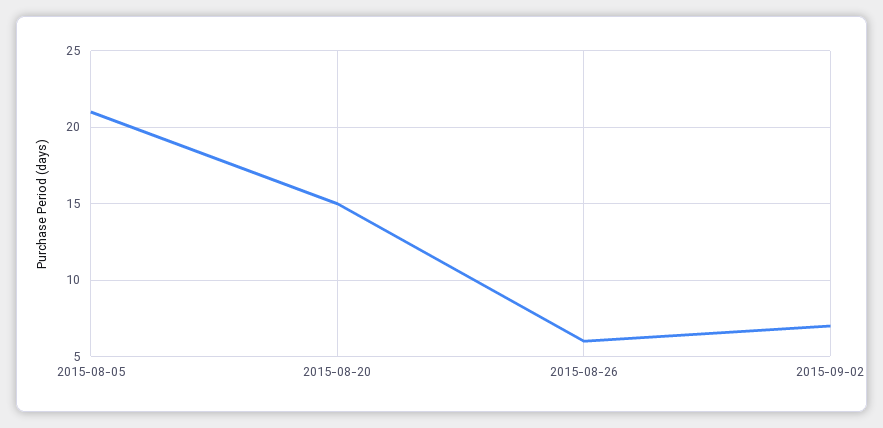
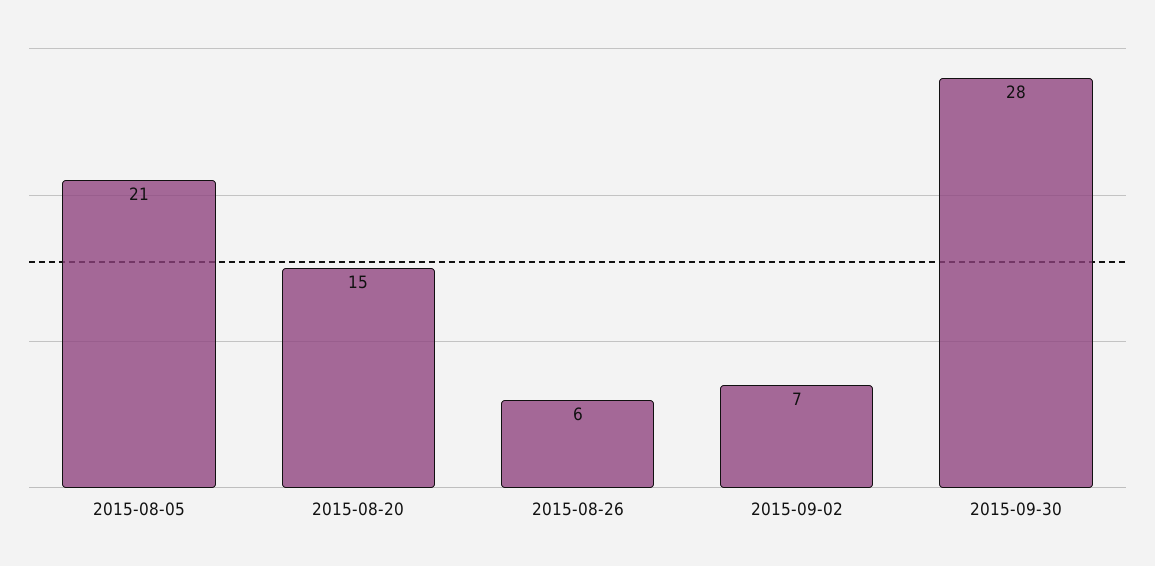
2015-09-30: none -> 28

